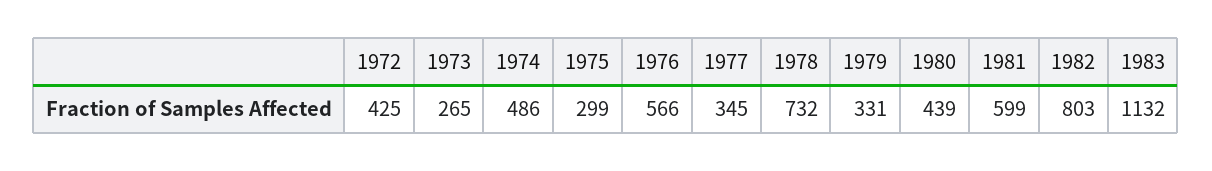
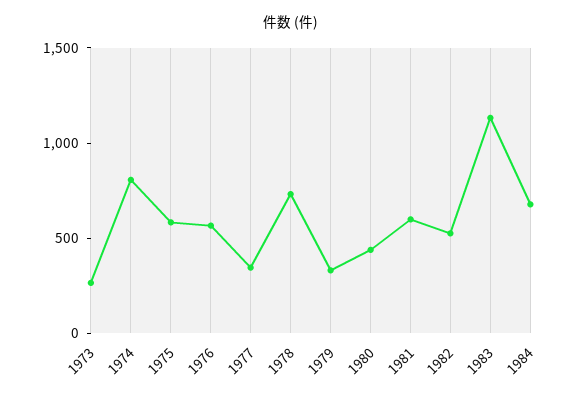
1972: 425 -> none
1974: 486 -> 800
1975: 299 -> 600
1982: 803 -> 500
1984: none -> 700

